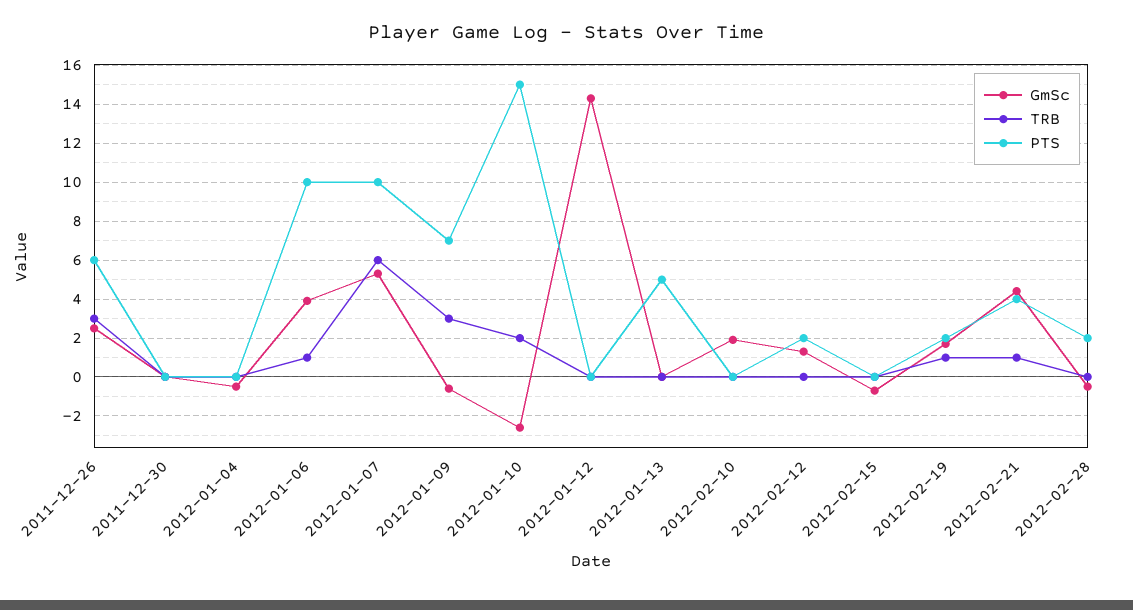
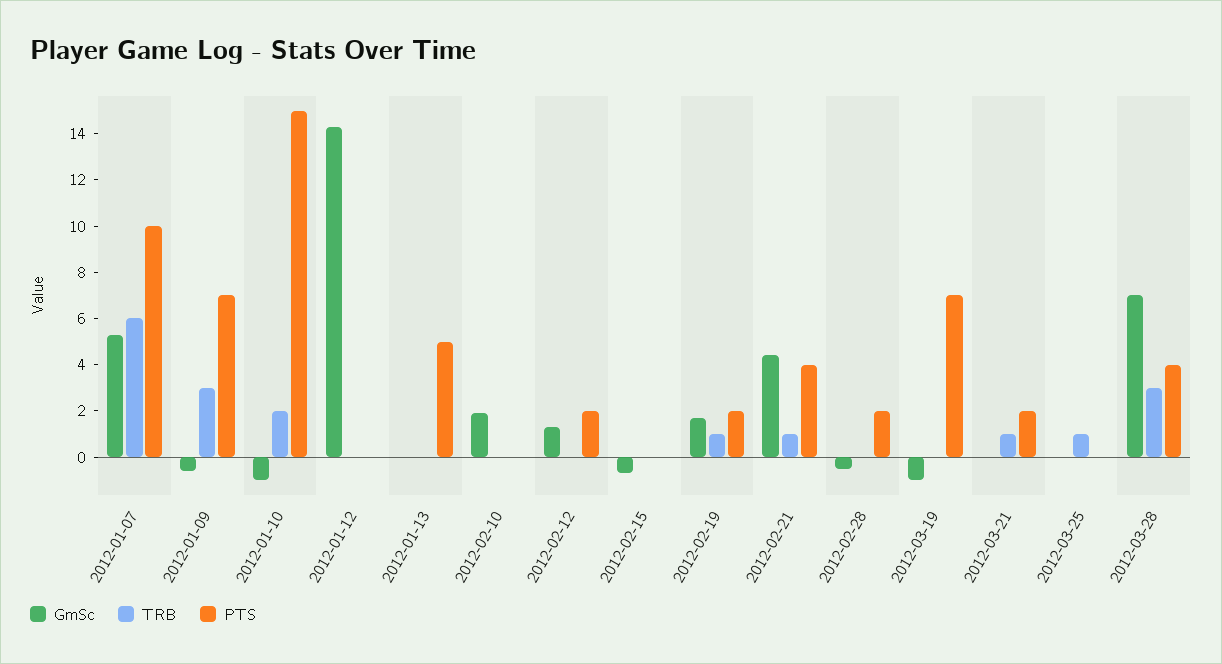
GmSc, 2011-12-26: 2.5 -> none
TRB, 2011-12-26: 3 -> none
PTS, 2011-12-26: 6 -> none
GmSc, 2011-12-30: 0 -> none
TRB, 2011-12-30: 0 -> none
PTS, 2011-12-30: 0 -> none
GmSc, 2012-01-04: -0.5 -> none
TRB, 2012-01-04: 0 -> none
PTS, 2012-01-04: 0 -> none
GmSc, 2012-01-06: 4 -> none
TRB, 2012-01-06: 1 -> none
PTS, 2012-01-06: 10 -> none
GmSc, 2012-01-10: -2.5 -> -1
GmSc, 2012-03-19: none -> -1
TRB, 2012-03-19: none -> 0
PTS, 2012-03-19: none -> 7
GmSc, 2012-03-21: none -> 0
TRB, 2012-03-21: none -> 1
PTS, 2012-03-21: none -> 2
GmSc, 2012-03-25: none -> 0
TRB, 2012-03-25: none -> 1
PTS, 2012-03-25: none -> 0
GmSc, 2012-03-28: none -> 7
TRB, 2012-03-28: none -> 3
PTS, 2012-03-28: none -> 4

